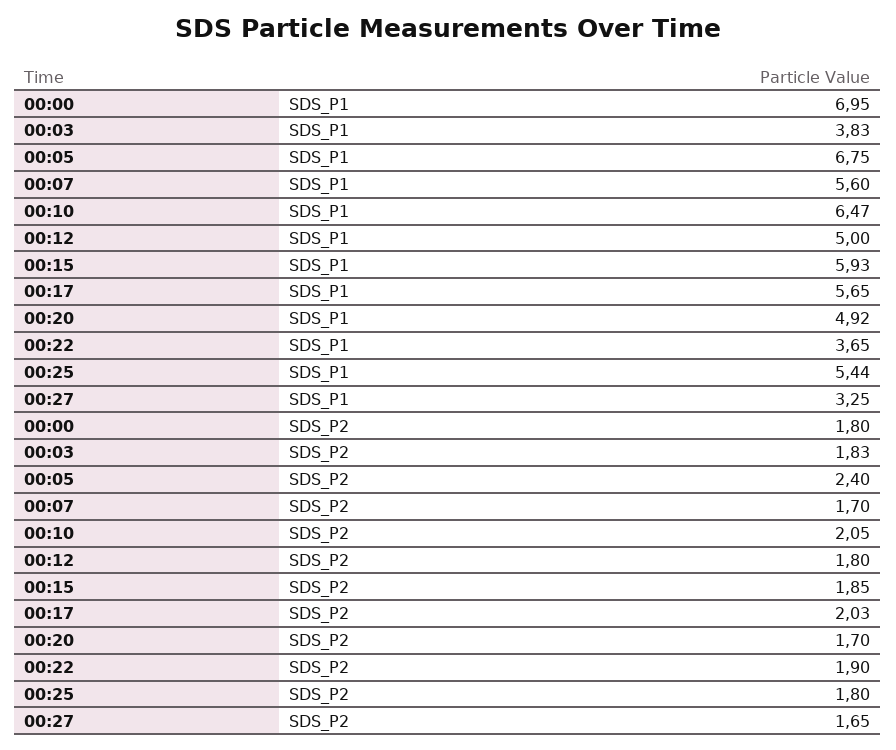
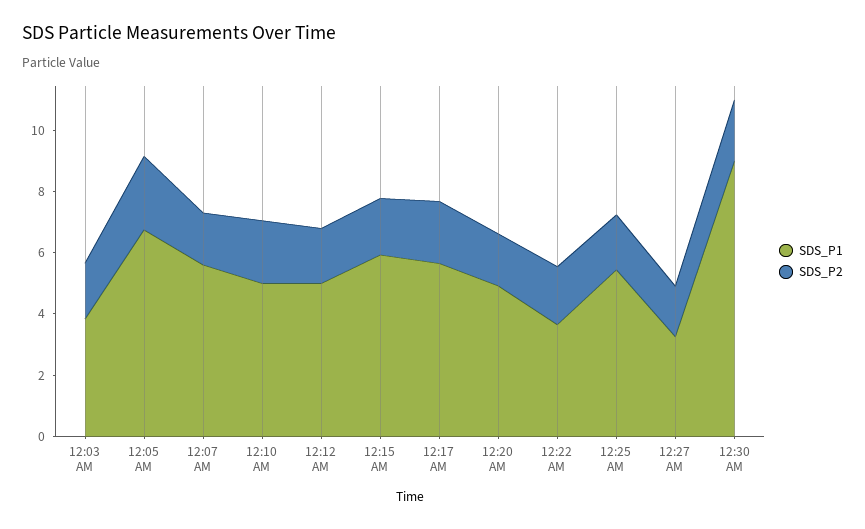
SDS_P1, 00:00: 6.95 -> none
SDS_P1, 00:10: 6.47 -> 5
SDS_P2, 00:00: 1.8 -> none
SDS_P1, 12:30 AM: none -> 9
SDS_P2, 12:30 AM: none -> 2

